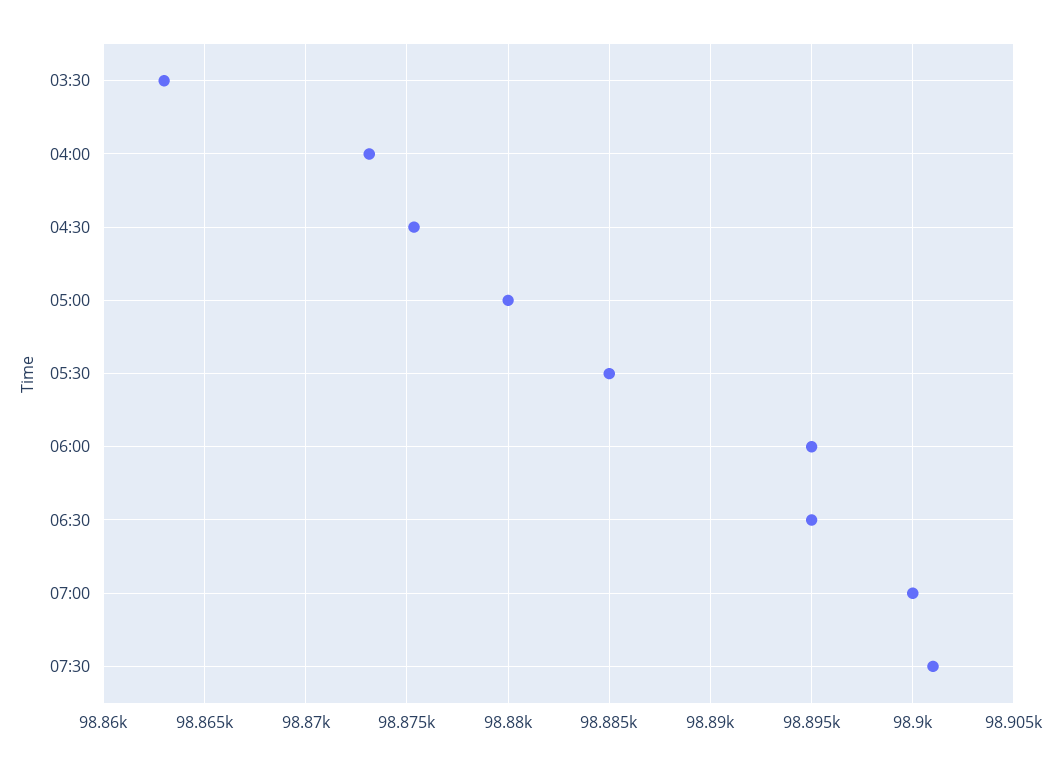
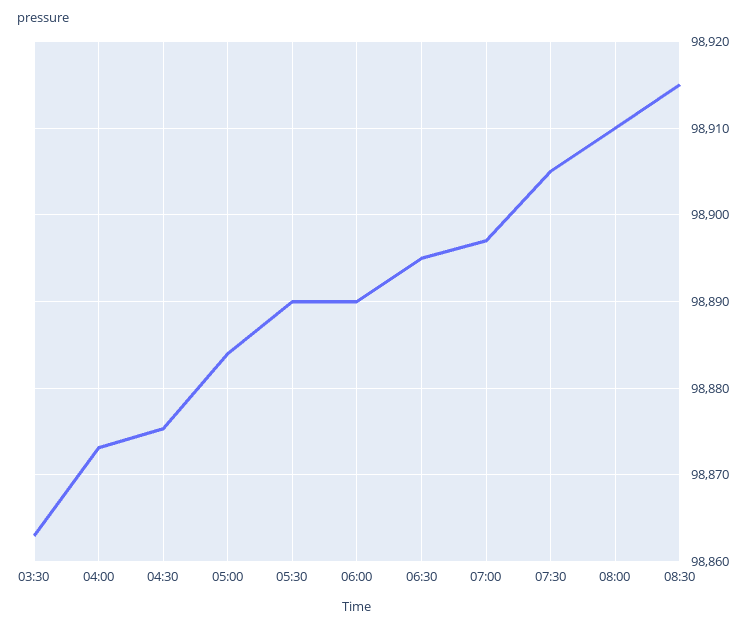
05:00: 98880 -> 98884
05:30: 98885 -> 98890
06:00: 98895 -> 98890
07:00: 98900 -> 98897
07:30: 98901 -> 98905
08:00: none -> 98910
08:30: none -> 98915

